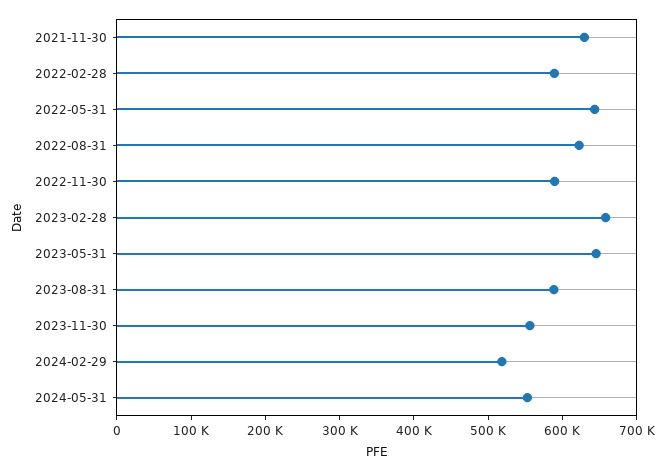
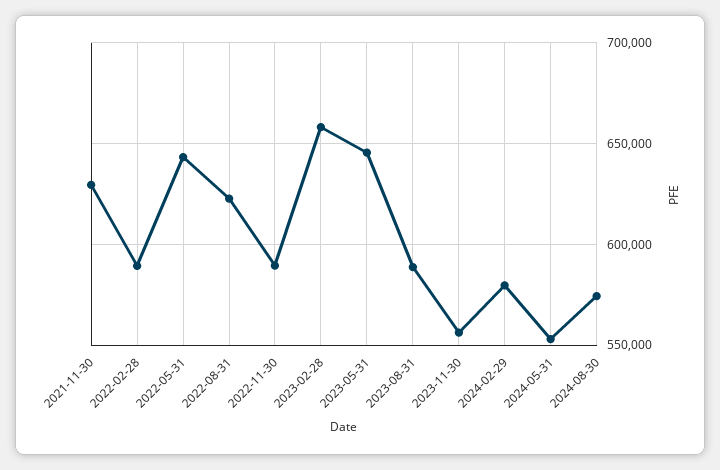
2024-02-29: 520000 -> 580000
2024-08-30: none -> 575000

